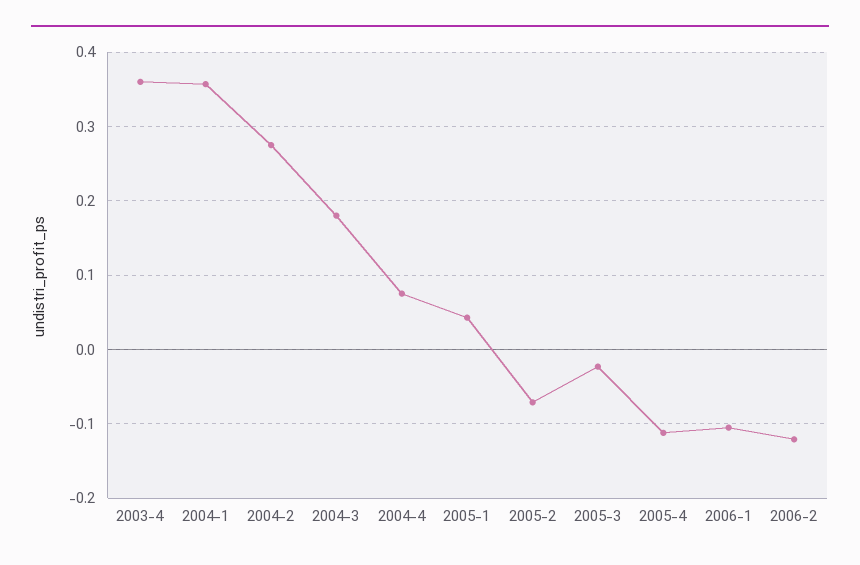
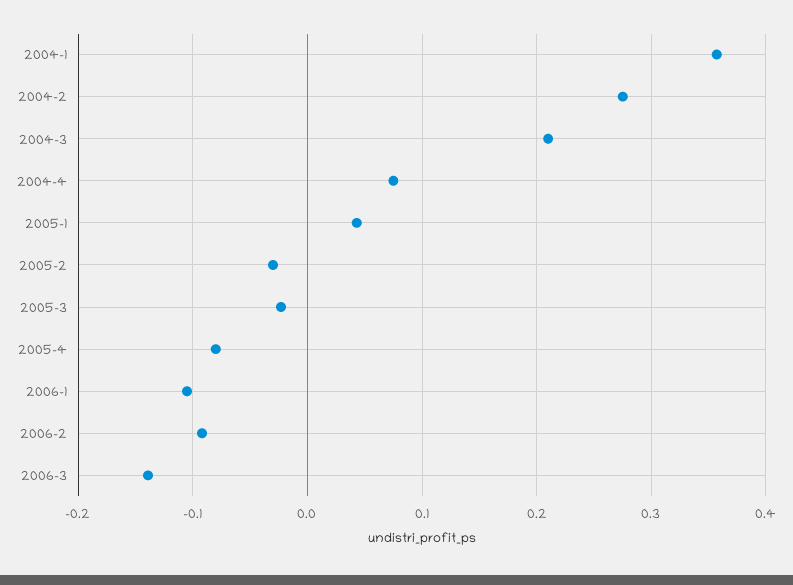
2003-4: 0.36 -> none
2004-3: 0.18 -> 0.21
2005-2: -0.07 -> -0.03
2005-4: -0.11 -> -0.08
2006-2: -0.12 -> -0.09
2006-3: none -> -0.14

